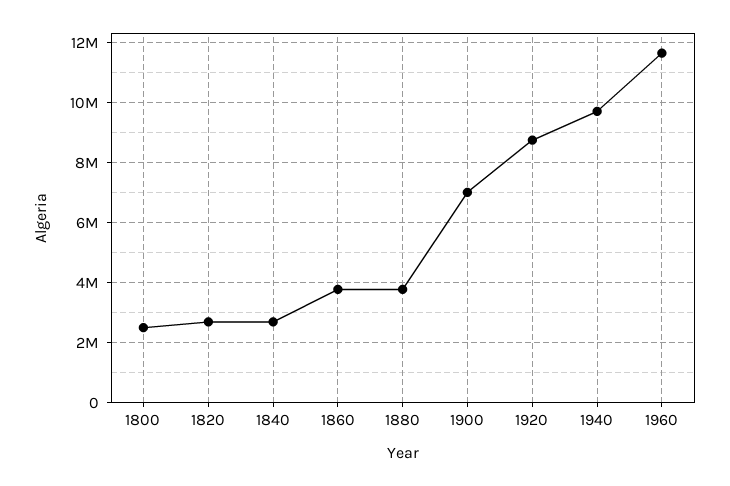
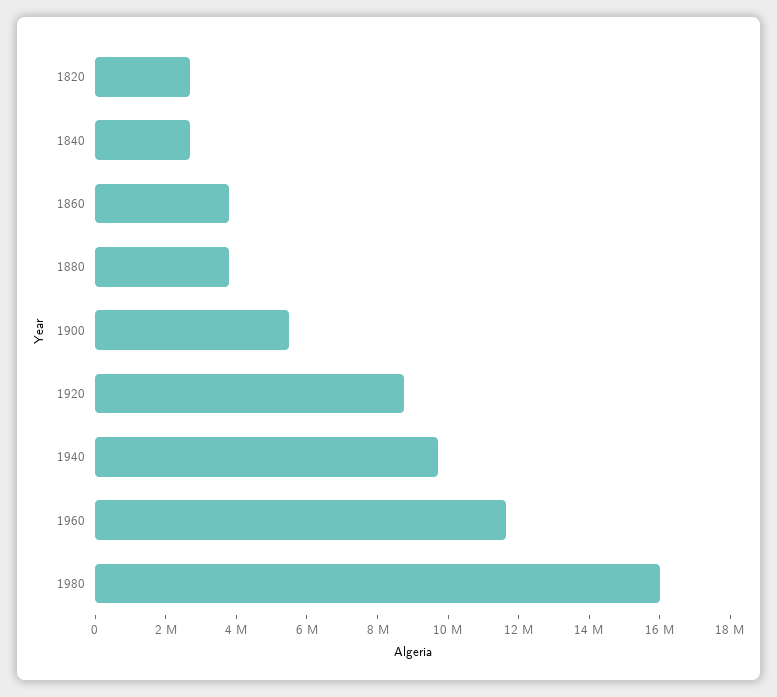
1800: 2500000 -> none
1900: 7000000 -> 5500000
1980: none -> 16000000

